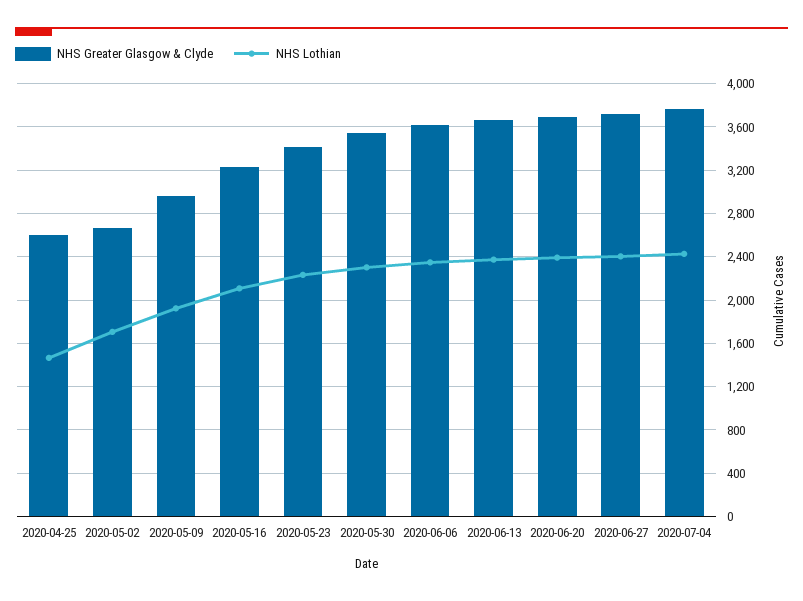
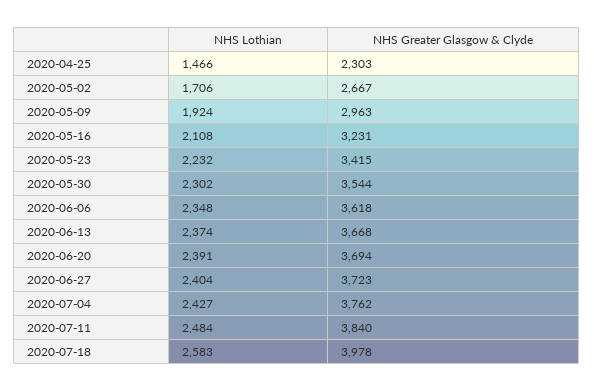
NHS Greater Glasgow & Clyde, 2020-04-25: 2600 -> 2303
NHS Lothian, 2020-07-11: none -> 2484
NHS Greater Glasgow & Clyde, 2020-07-11: none -> 3840
NHS Lothian, 2020-07-18: none -> 2583
NHS Greater Glasgow & Clyde, 2020-07-18: none -> 3978

